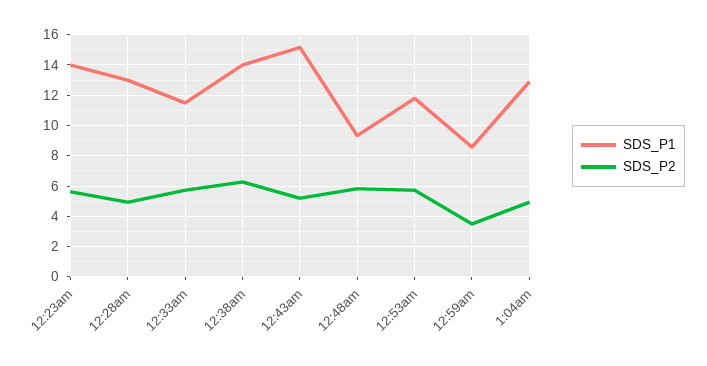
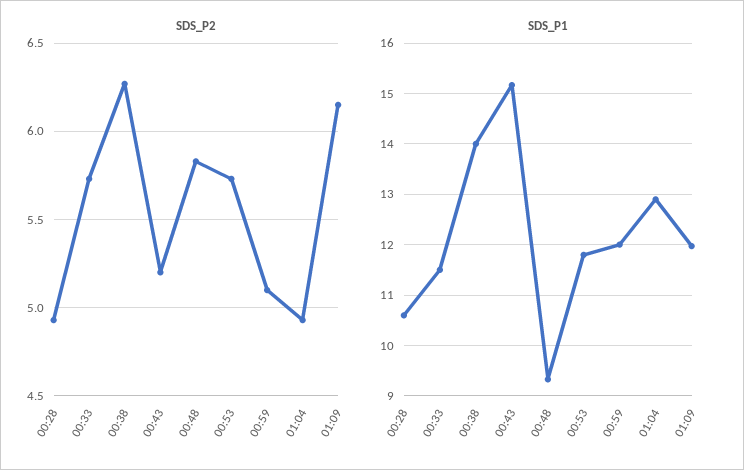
SDS_P1, 12:23am: 14 -> none
SDS_P2, 12:23am: 5.5 -> none
SDS_P1, 12:28am: 13 -> 10.6
SDS_P1, 12:59am: 8.5 -> 12
SDS_P2, 12:59am: 3.5 -> 5.1
SDS_P2, 01:09: none -> 6.15
SDS_P1, 01:09: none -> 12

